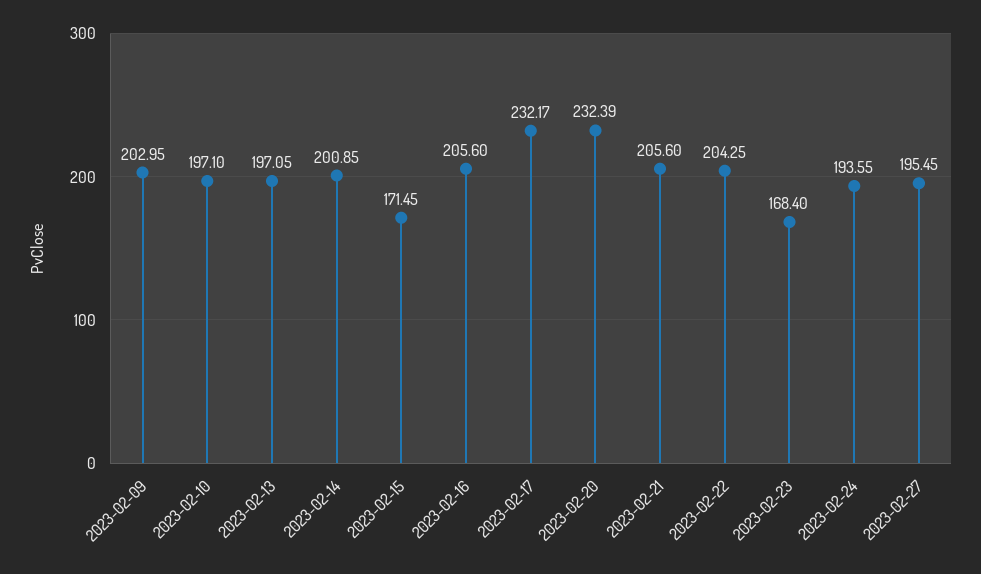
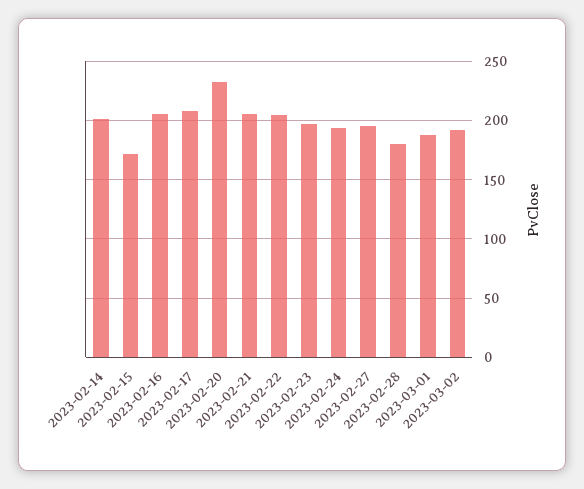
2023-02-09: 202.95 -> none
2023-02-10: 197.1 -> none
2023-02-13: 197.05 -> none
2023-02-17: 232.17 -> 210
2023-02-23: 168.4 -> 200
2023-02-28: none -> 180
2023-03-01: none -> 190
2023-03-02: none -> 190

